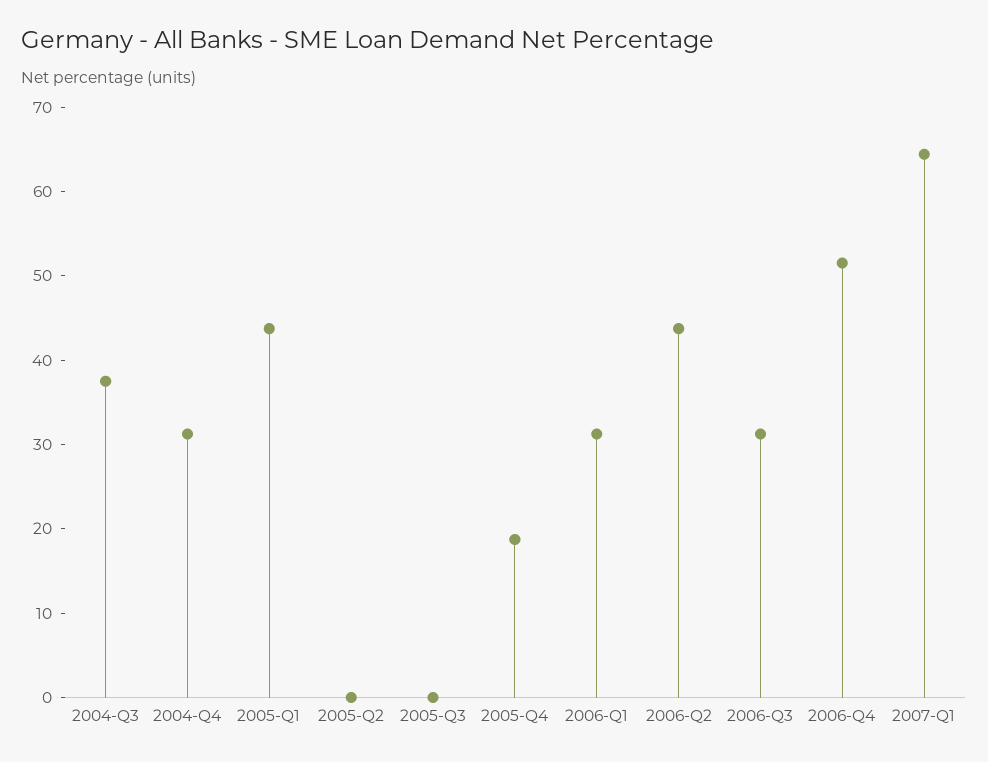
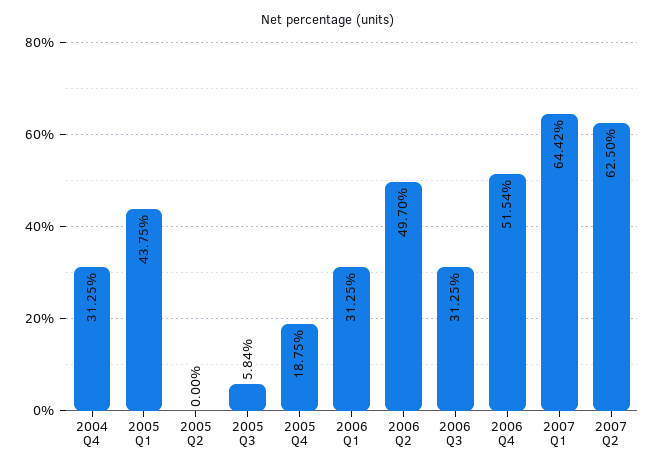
2004-Q3: 38 -> none
2005-Q3: 0 -> 5.84
2006-Q2: 44 -> 49.7
2007 Q2: none -> 62.5

